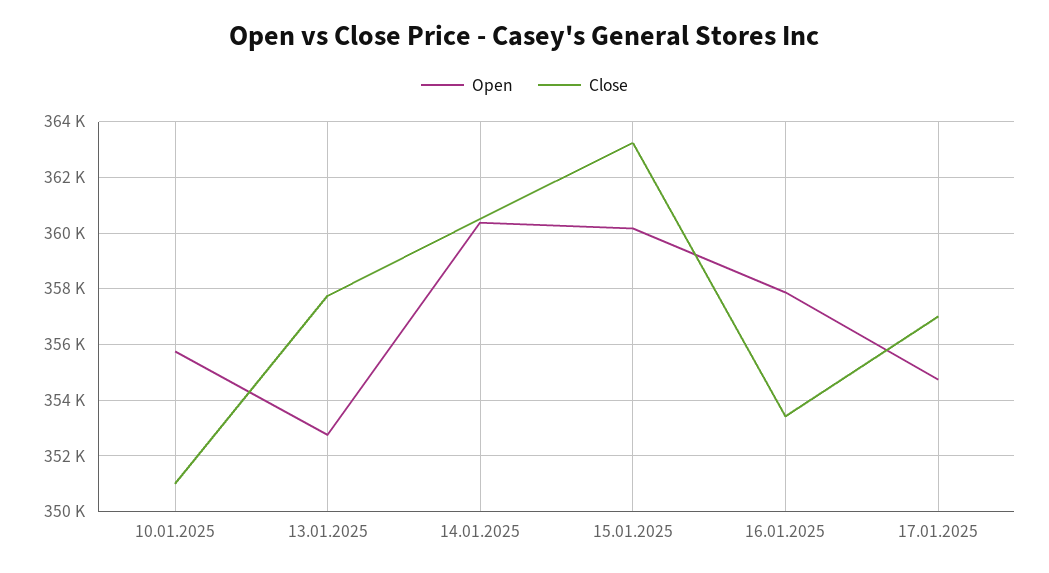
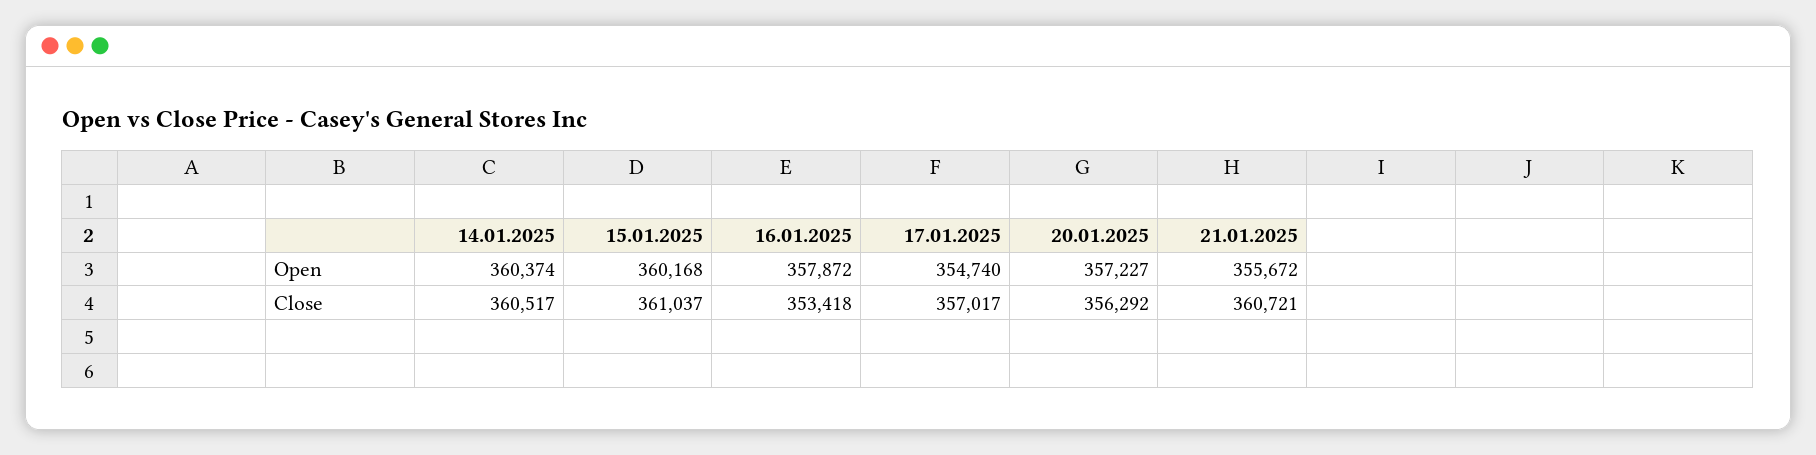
Open, 10.01.2025: 355750 -> none
Close, 10.01.2025: 351000 -> none
Open, 13.01.2025: 352750 -> none
Close, 13.01.2025: 357750 -> none
Close, 15.01.2025: 363250 -> 361037
Open, 20.01.2025: none -> 357227
Open, 21.01.2025: none -> 355672
Close, 20.01.2025: none -> 356292
Close, 21.01.2025: none -> 360721

